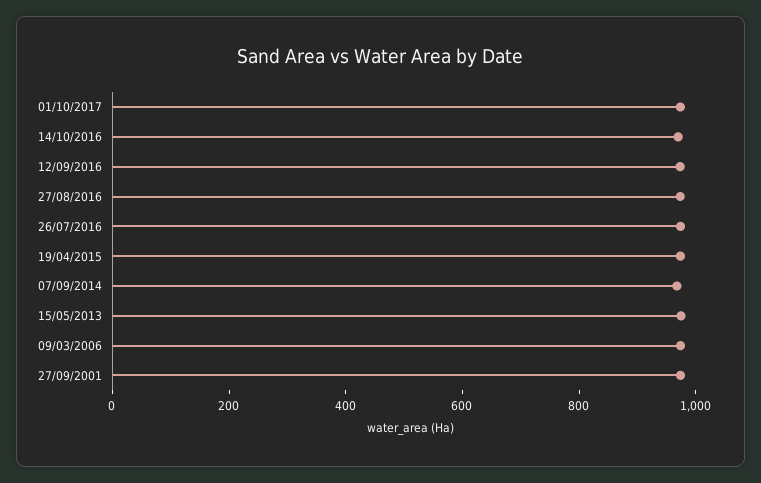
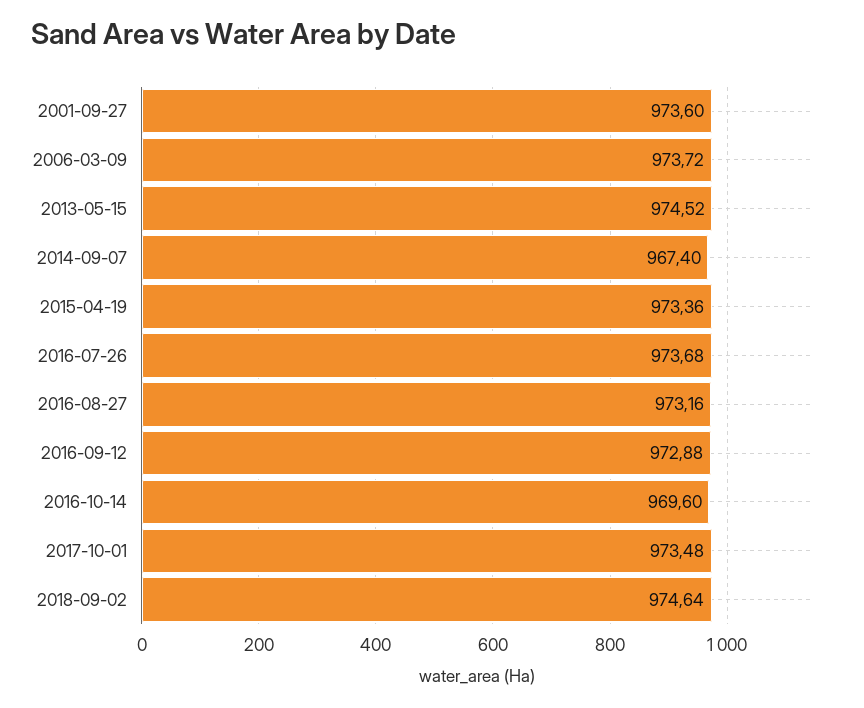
2018-09-02: none -> 974.64

